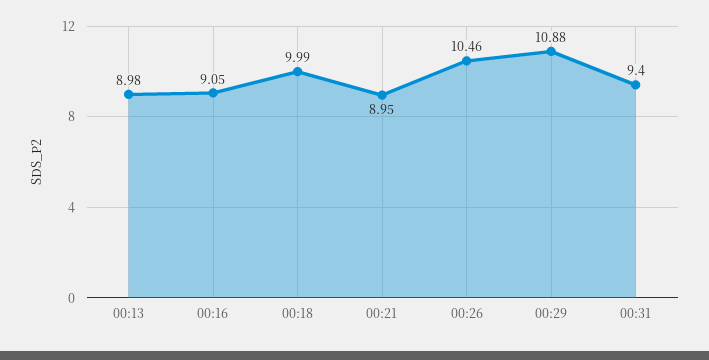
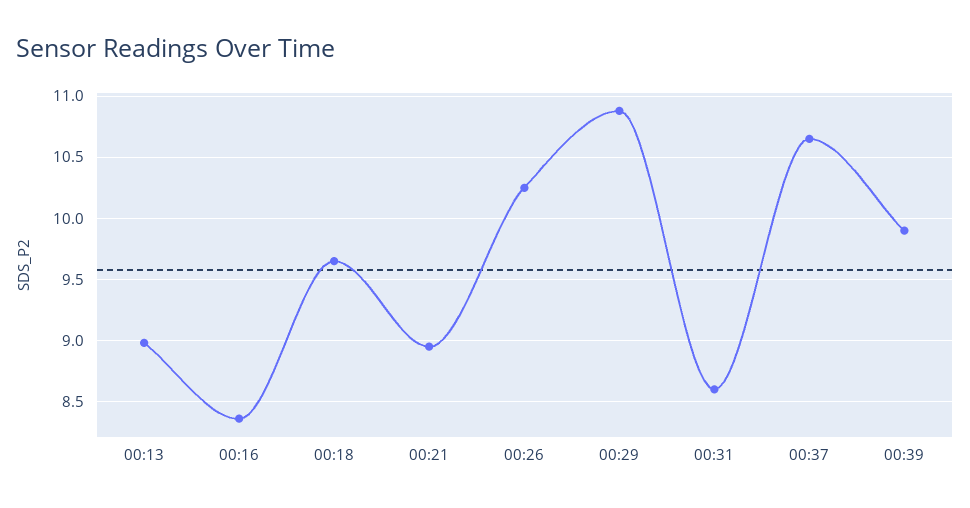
00:16: 9.05 -> 8.35
00:18: 9.99 -> 9.65
00:26: 10.46 -> 10.25
00:31: 9.4 -> 8.6
00:37: none -> 10.65
00:39: none -> 9.9

